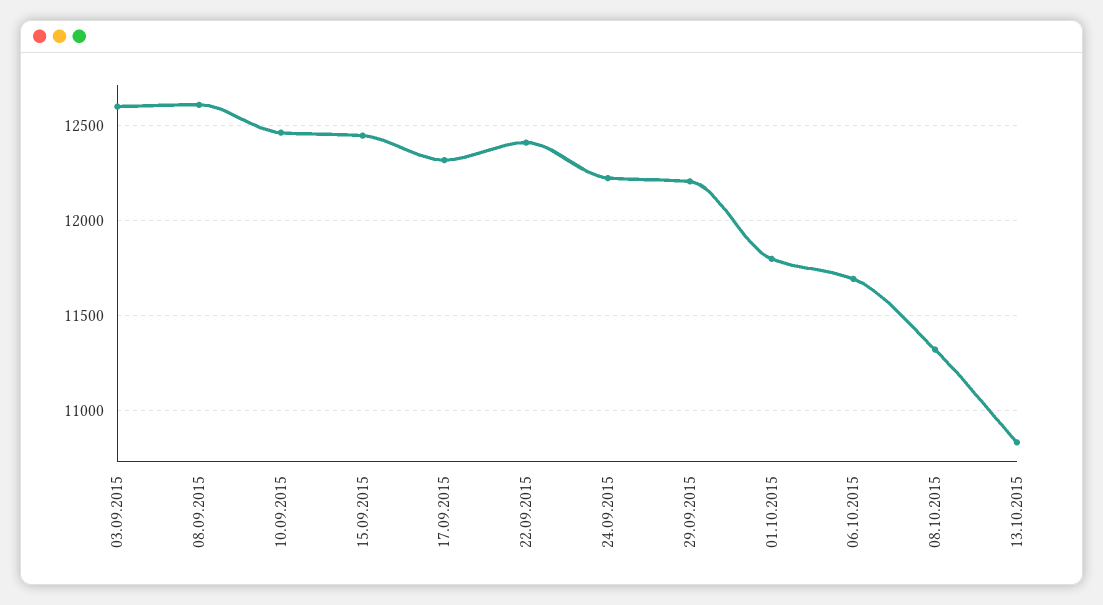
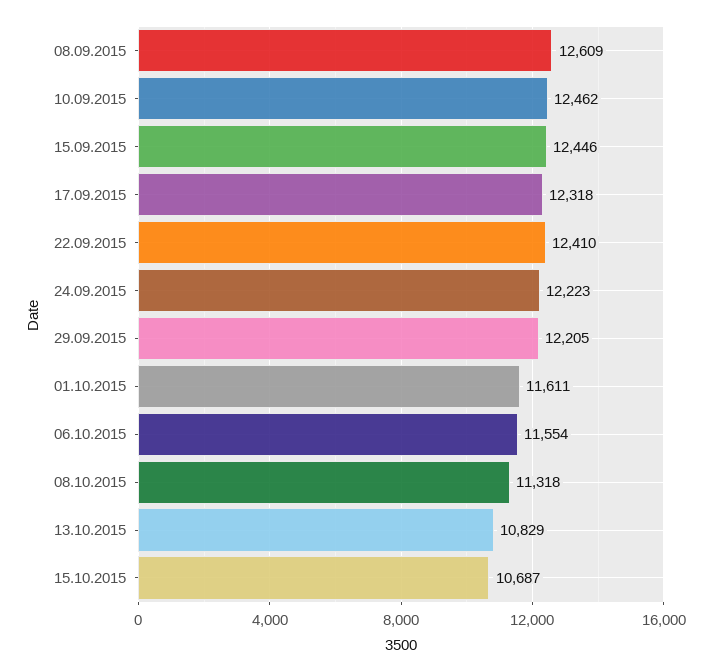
03.09.2015: 12600 -> none
01.10.2015: 11800 -> 11611
06.10.2015: 11700 -> 11554
15.10.2015: none -> 10687

